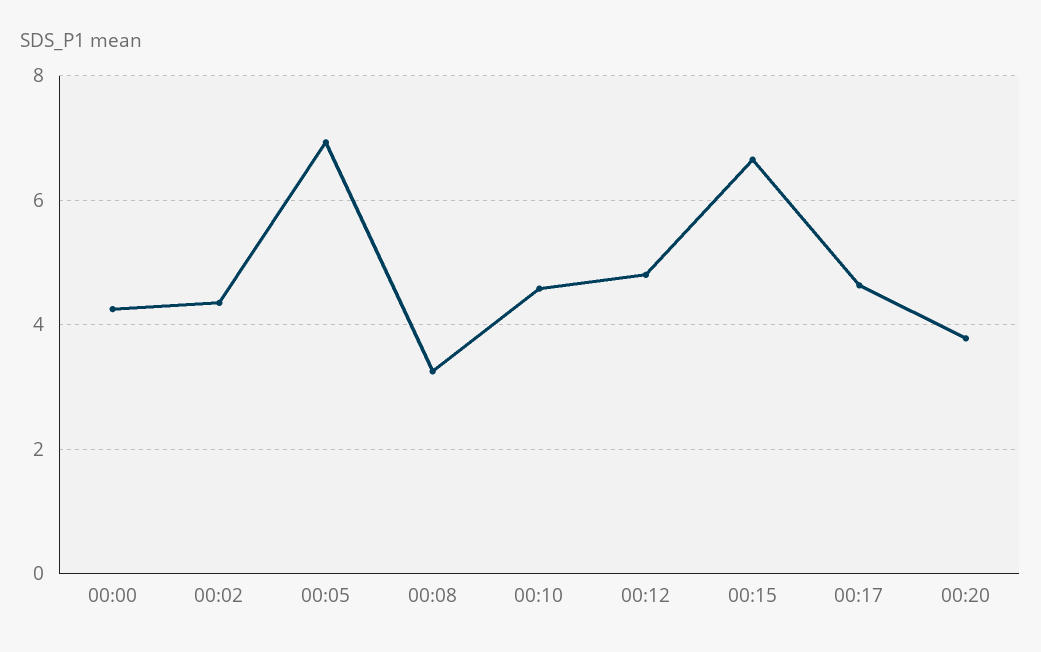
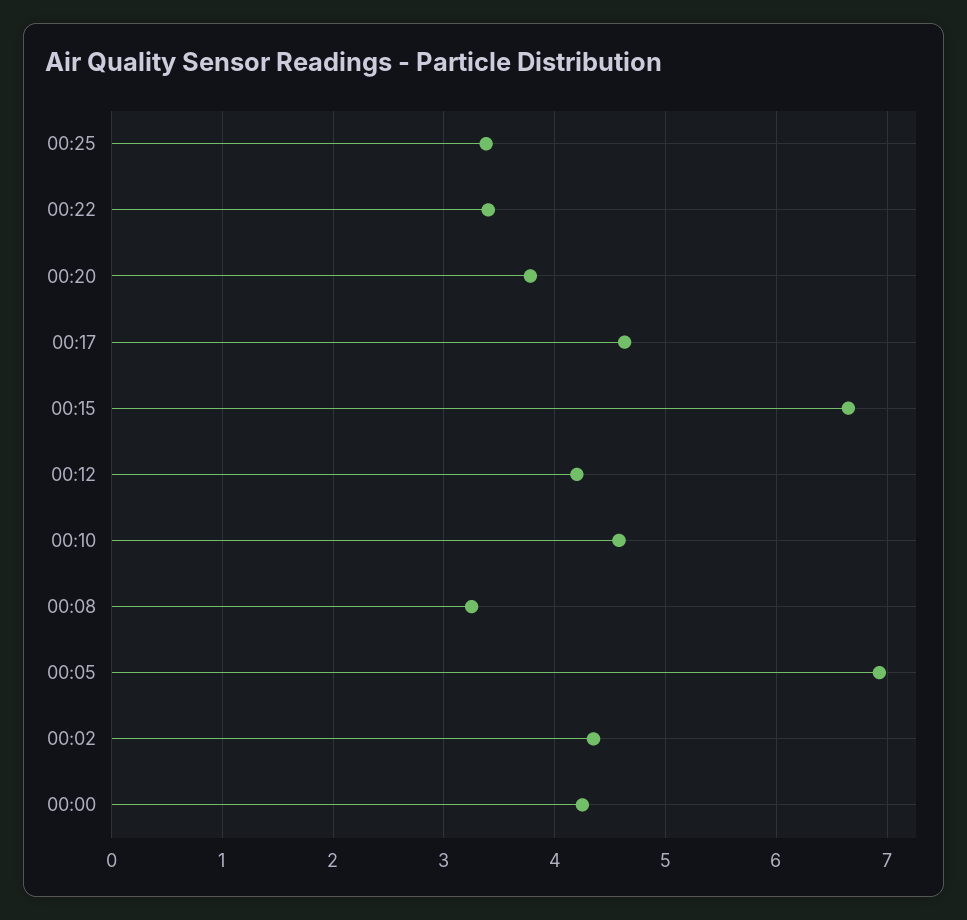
00:12: 4.8 -> 4.2
00:25: none -> 3.4
00:22: none -> 3.4

